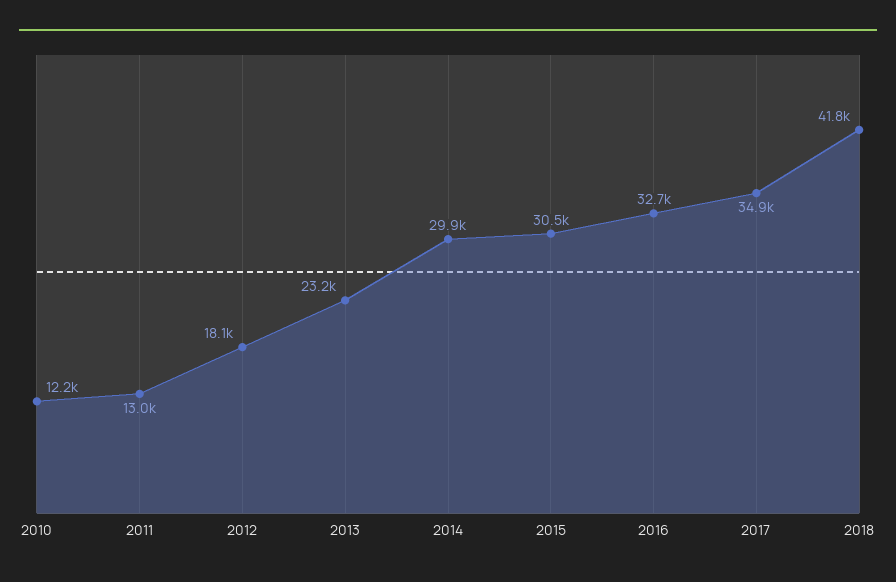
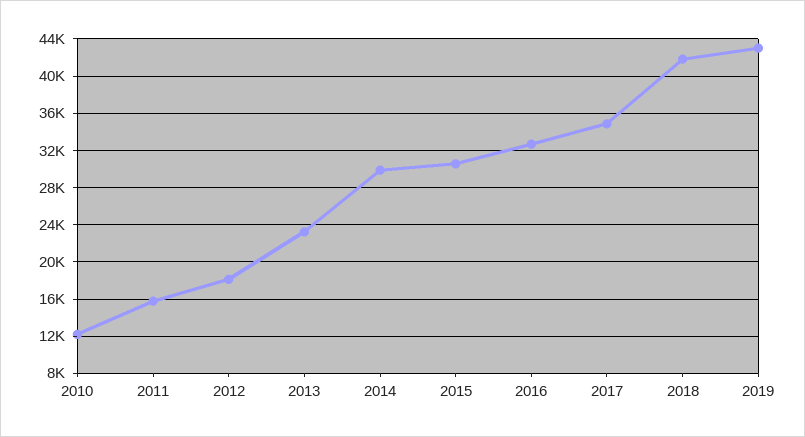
2011: 13000 -> 16000
2019: none -> 43000

